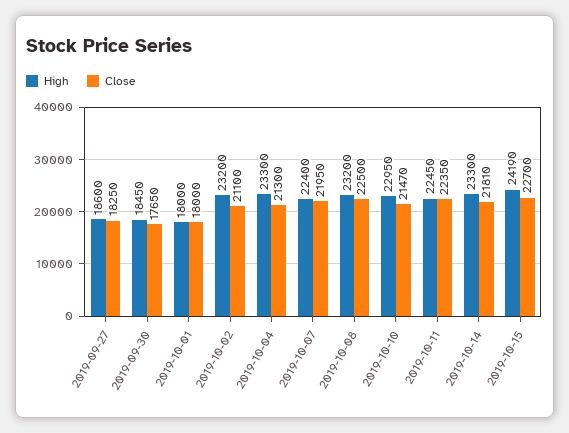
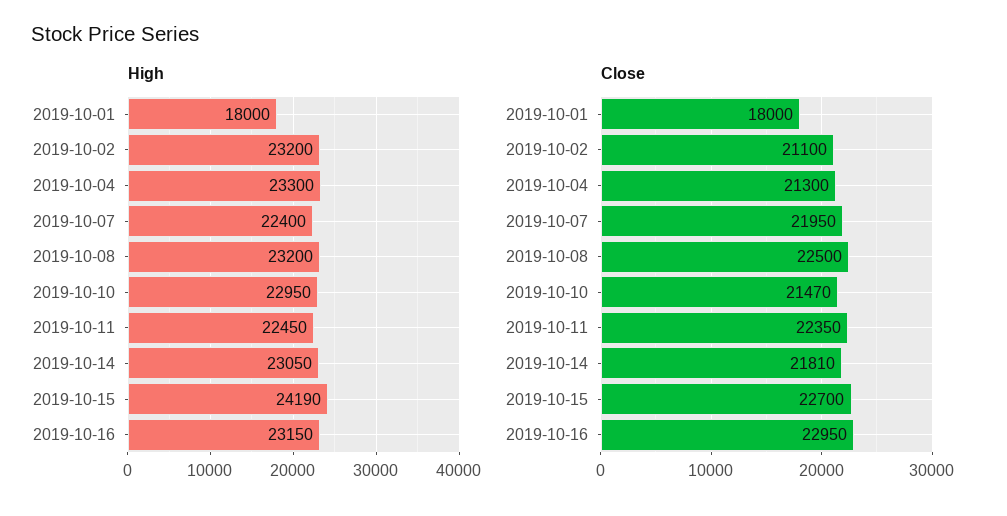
High, 2019-09-27: 18600 -> none
Close, 2019-09-27: 18250 -> none
High, 2019-09-30: 18450 -> none
Close, 2019-09-30: 17650 -> none
High, 2019-10-14: 23300 -> 23050
High, 2019-10-16: none -> 23150
Close, 2019-10-16: none -> 22950

